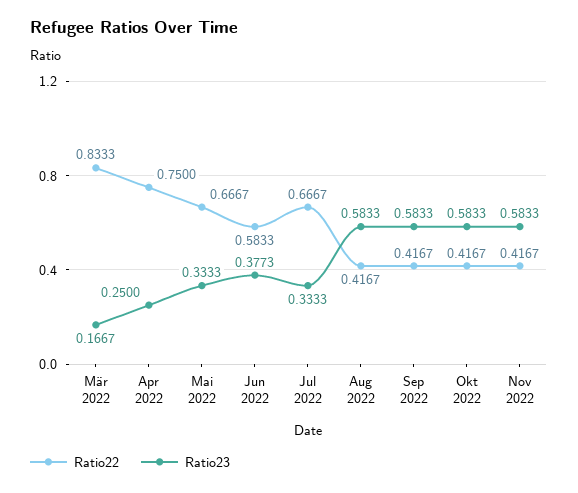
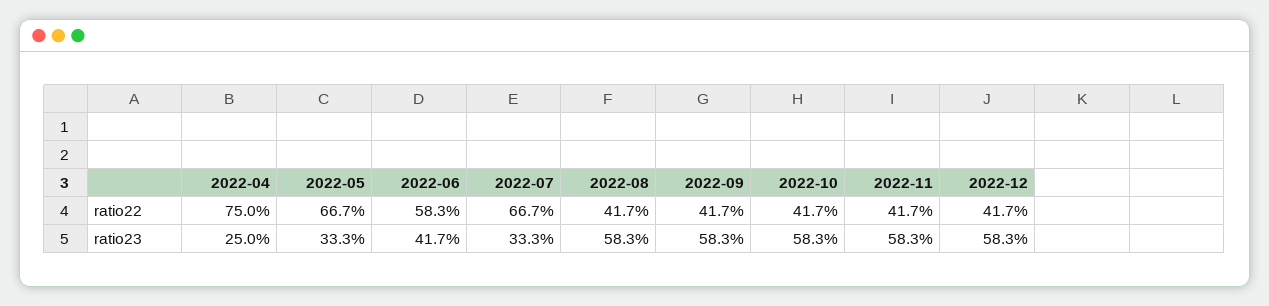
Ratio22, Mär 2022: 0.8333 -> none
Ratio23, Mär 2022: 0.1667 -> none
Ratio23, Jun 2022: 0.3773 -> 0.417
Ratio22, 2022-12: none -> 0.417
Ratio23, 2022-12: none -> 0.583

